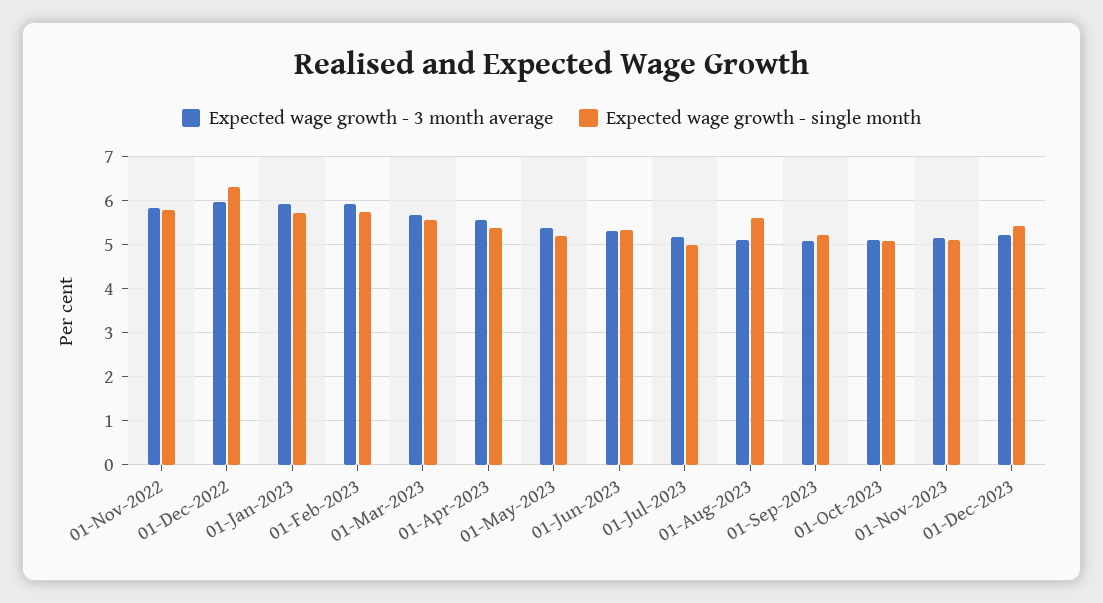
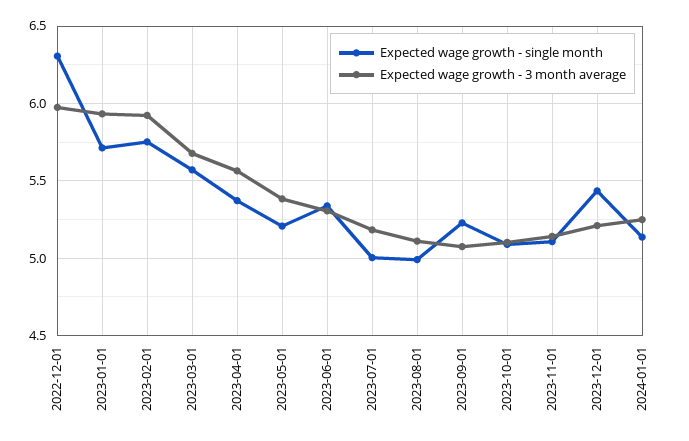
Expected wage growth - 3 month average, 01-Nov-2022: 5.8 -> none
Expected wage growth - single month, 01-Nov-2022: 5.8 -> none
Expected wage growth - single month, 01-Aug-2023: 5.6 -> 5
Expected wage growth - single month, 2024-01-01: none -> 5.15
Expected wage growth - 3 month average, 2024-01-01: none -> 5.25

